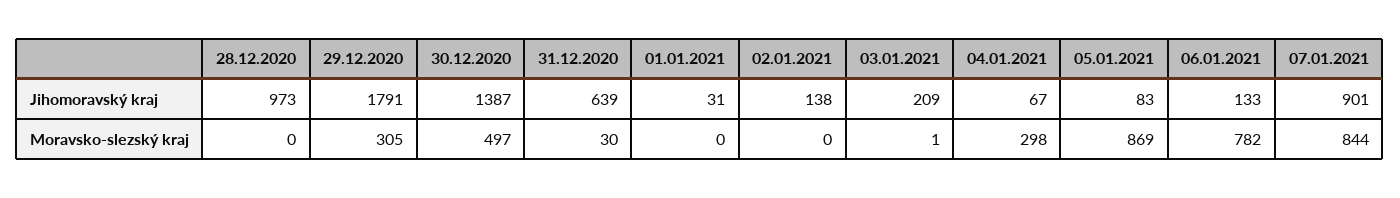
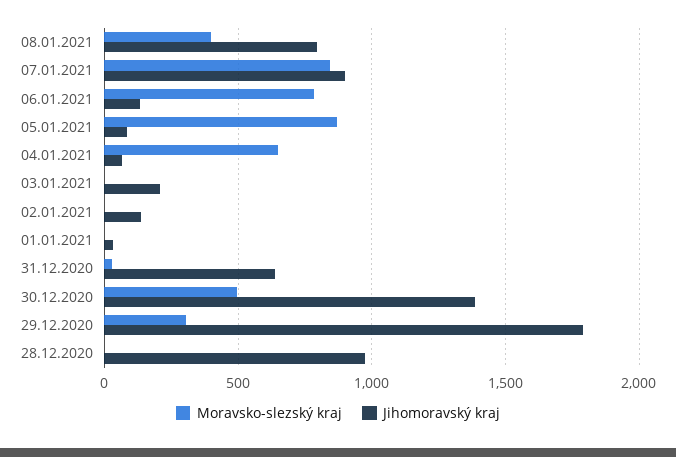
Moravsko-slezský kraj, 04.01.2021: 298 -> 650
Moravsko-slezský kraj, 08.01.2021: none -> 400
Jihomoravský kraj, 08.01.2021: none -> 800

